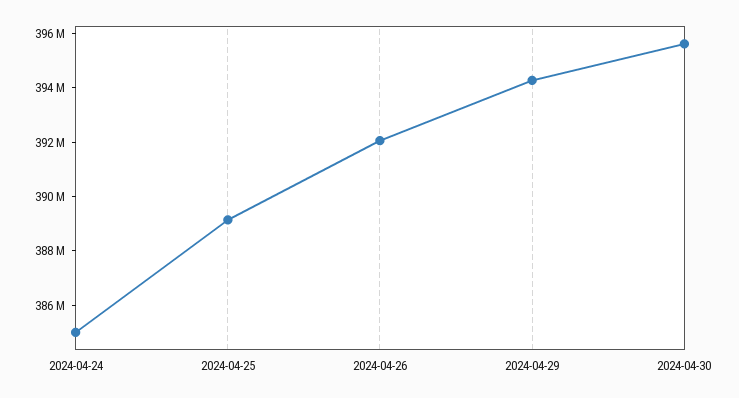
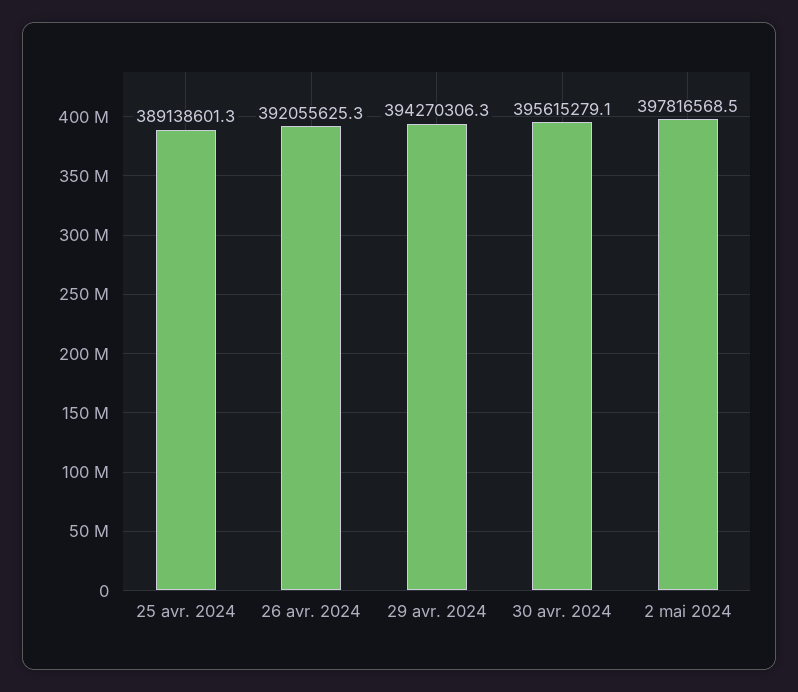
2024-04-24: 385000000 -> none
2 mai 2024: none -> 397816568.5

